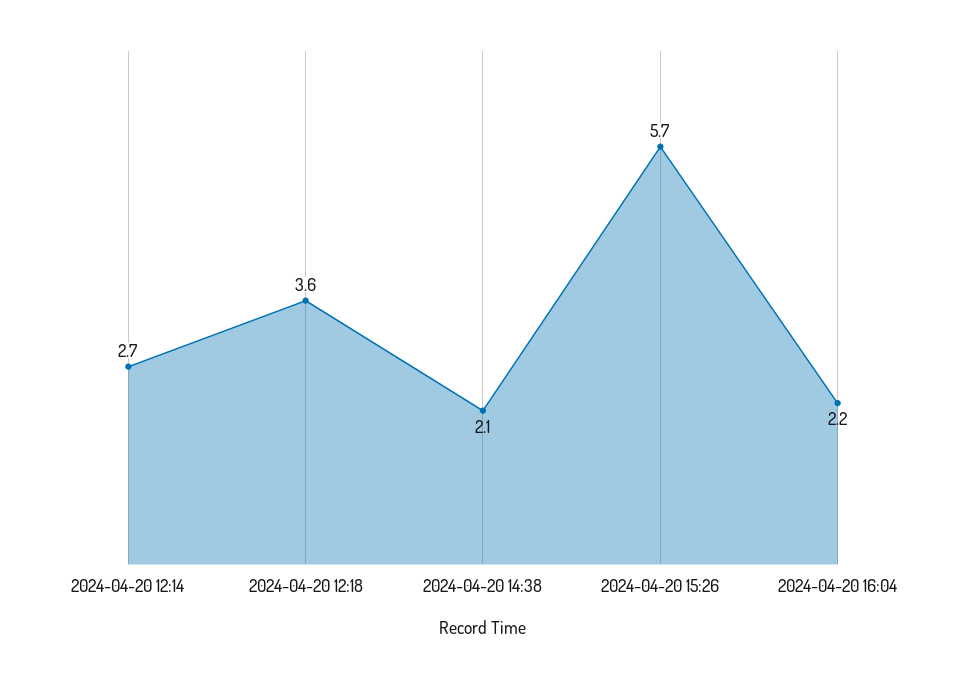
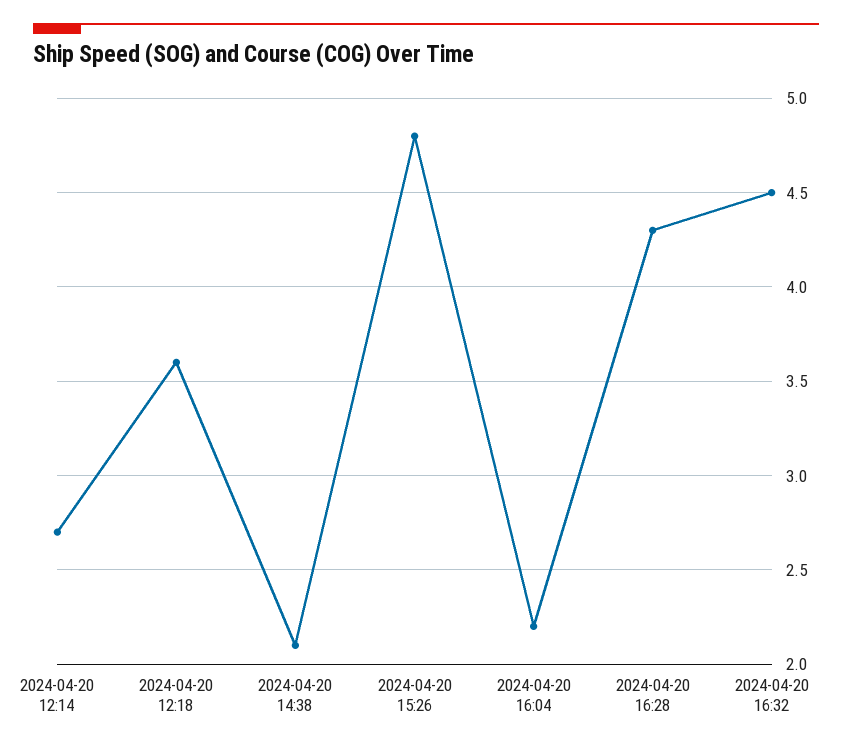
2024-04-20 15:26: 5.7 -> 4.8
2024-04-20 16:28: none -> 4.3
2024-04-20 16:32: none -> 4.5

